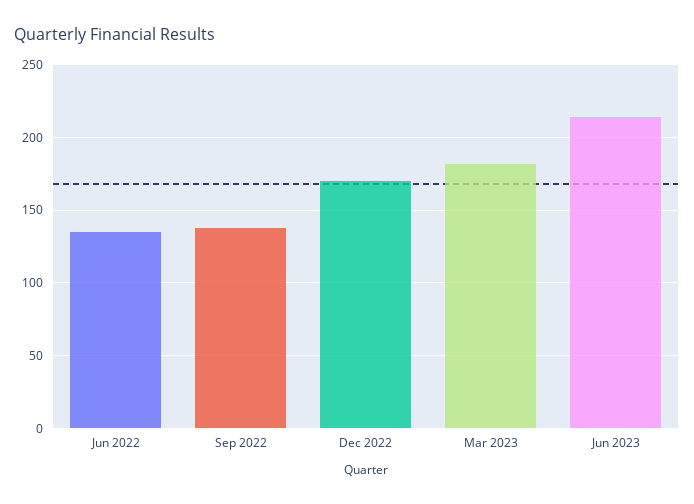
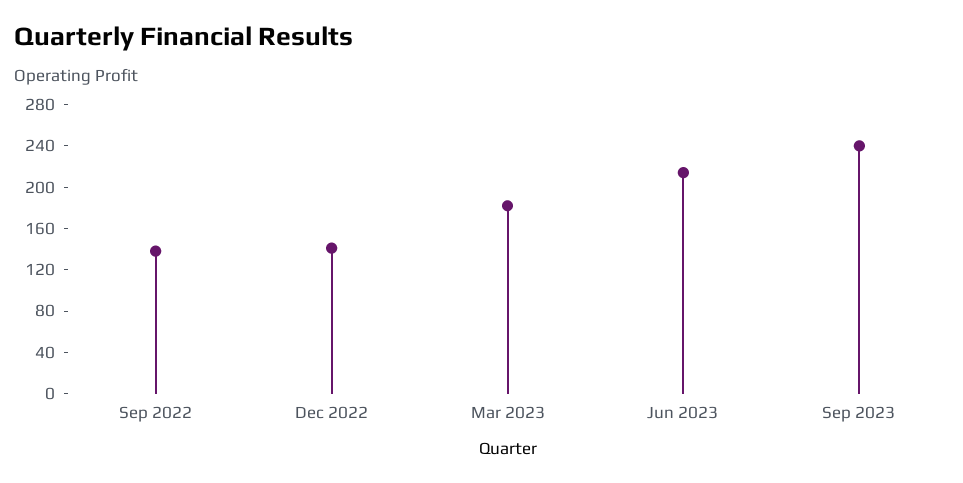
Jun 2022: 135 -> none
Dec 2022: 170 -> 140
Sep 2023: none -> 240

